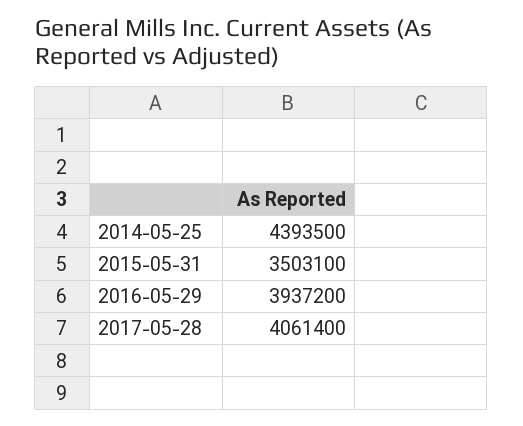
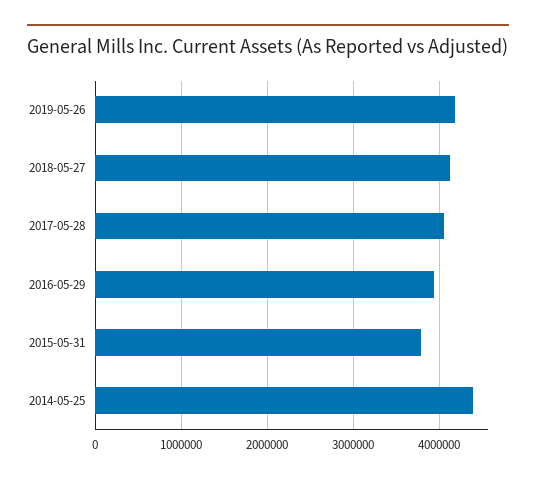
2015-05-31: 3503100 -> 3800000
2019-05-26: none -> 4200000
2018-05-27: none -> 4100000

